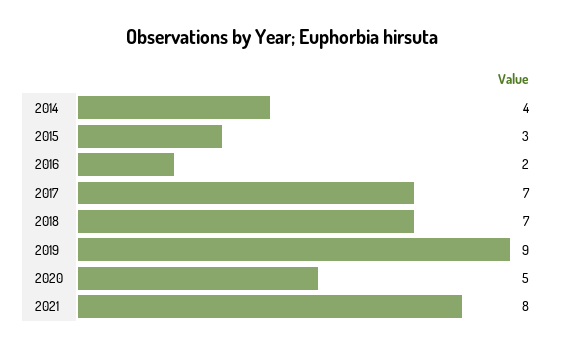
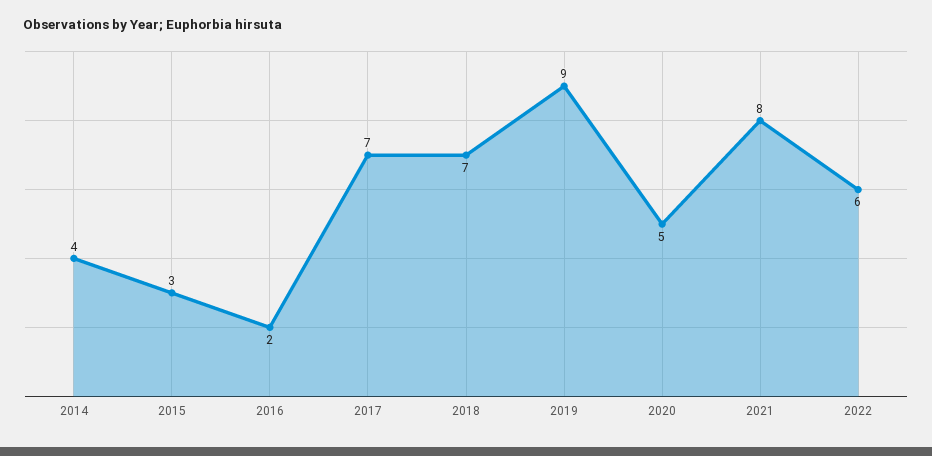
2022: none -> 6

